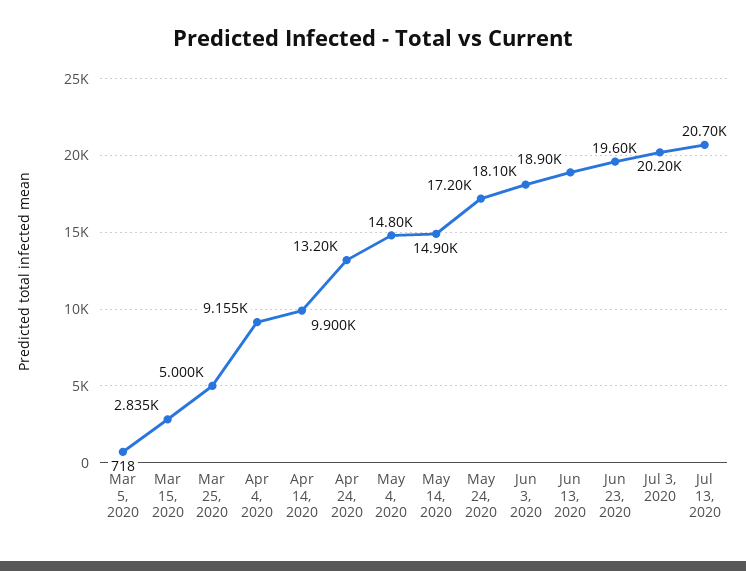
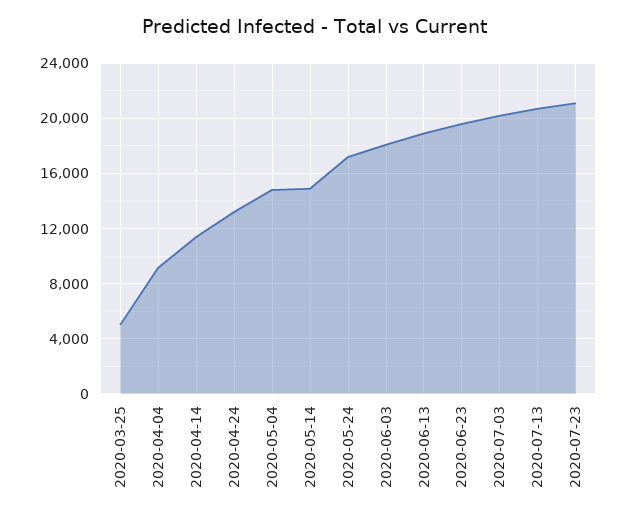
Mar 5, 2020: 718 -> none
Mar 15, 2020: 2835 -> none
Apr 14, 2020: 9900 -> 11500
2020-07-23: none -> 21000

